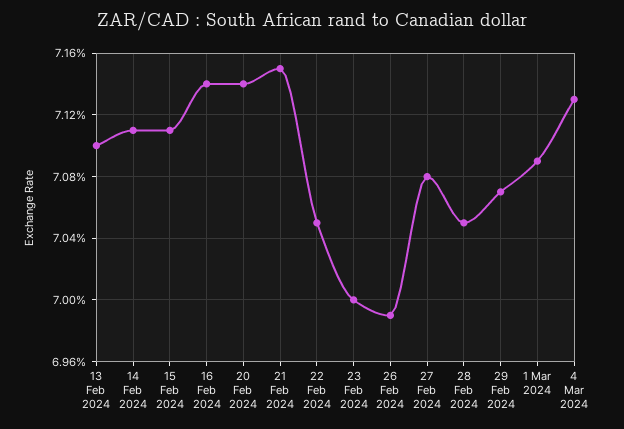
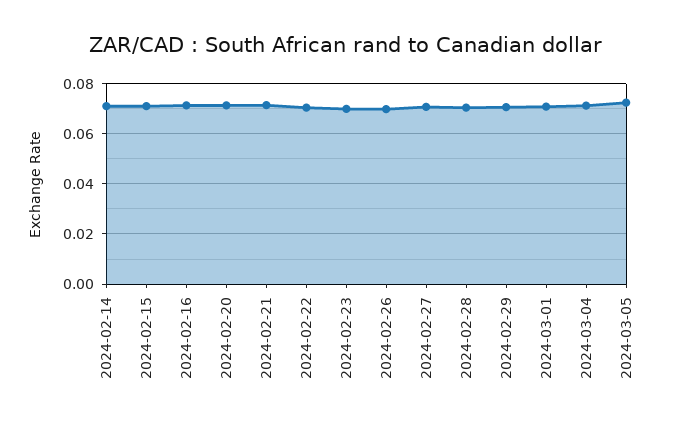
13 Feb 2024: 0.071 -> none
2024-03-05: none -> 0.0725

